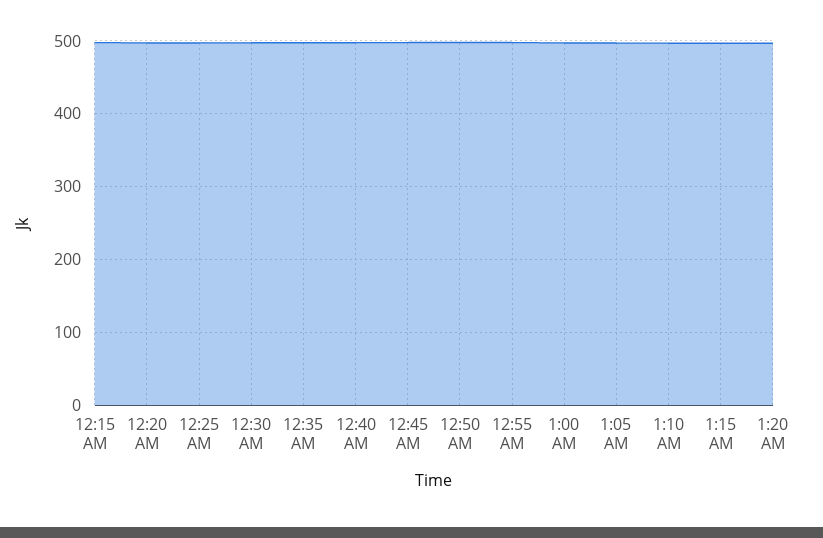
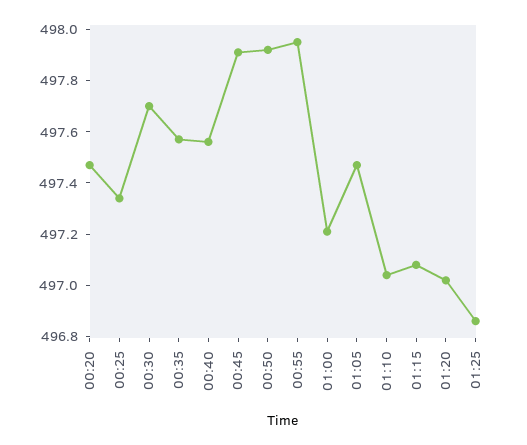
12:15 AM: 500 -> none
01:25: none -> 496.85

